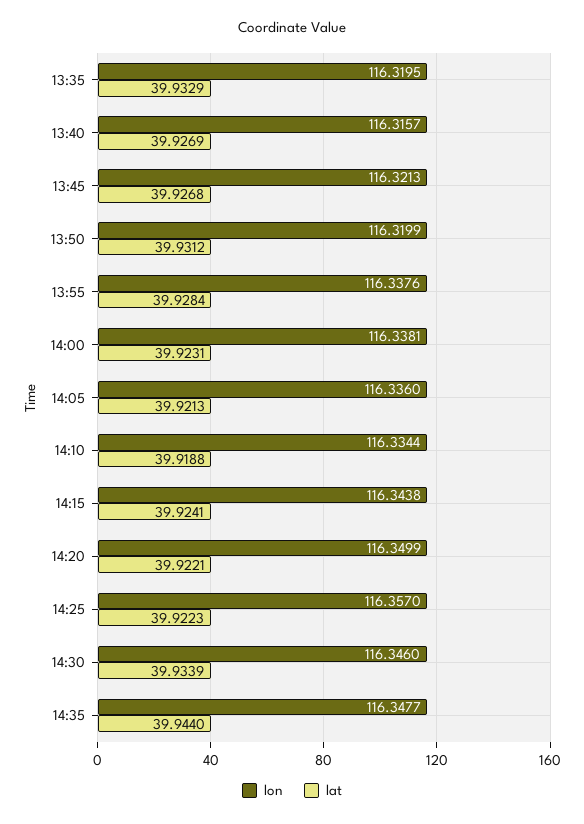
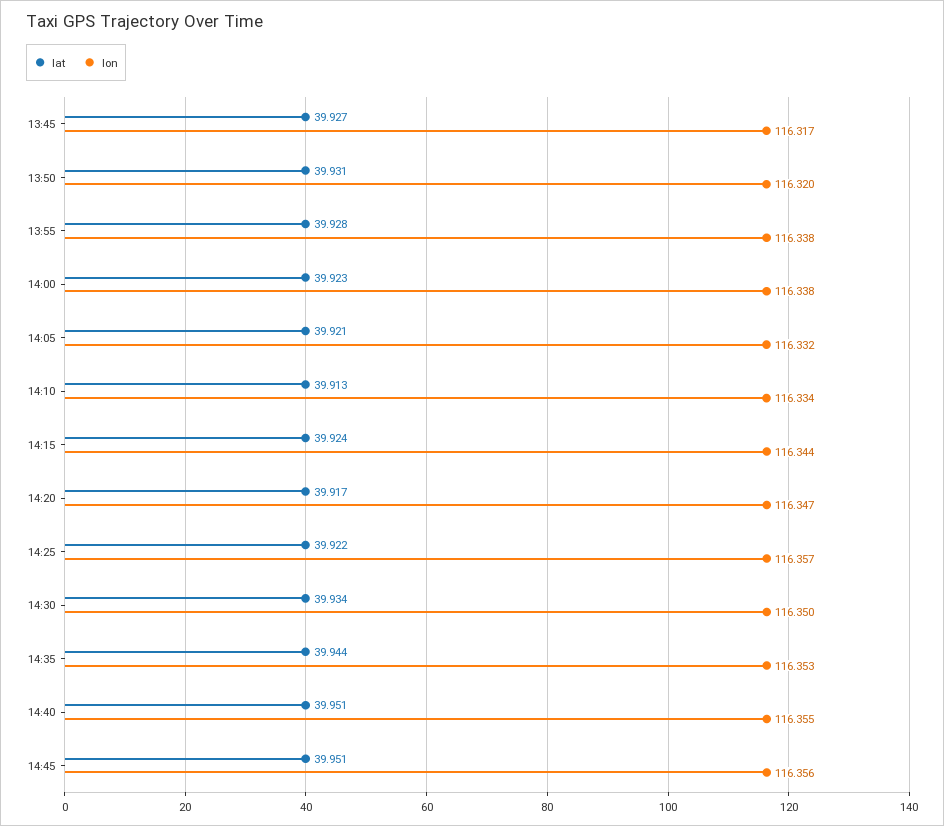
lon, 13:35: 116.3195 -> none
lat, 13:35: 39.9329 -> none
lon, 13:40: 116.3157 -> none
lat, 13:40: 39.9269 -> none
lon, 13:45: 116.3213 -> 116.317
lon, 14:05: 116.336 -> 116.332
lat, 14:10: 39.9188 -> 39.913
lon, 14:20: 116.3499 -> 116.347
lat, 14:20: 39.9221 -> 39.917
lon, 14:30: 116.346 -> 116.35
lon, 14:35: 116.3477 -> 116.353
lat, 14:40: none -> 39.951
lon, 14:40: none -> 116.355
lat, 14:45: none -> 39.951
lon, 14:45: none -> 116.356

